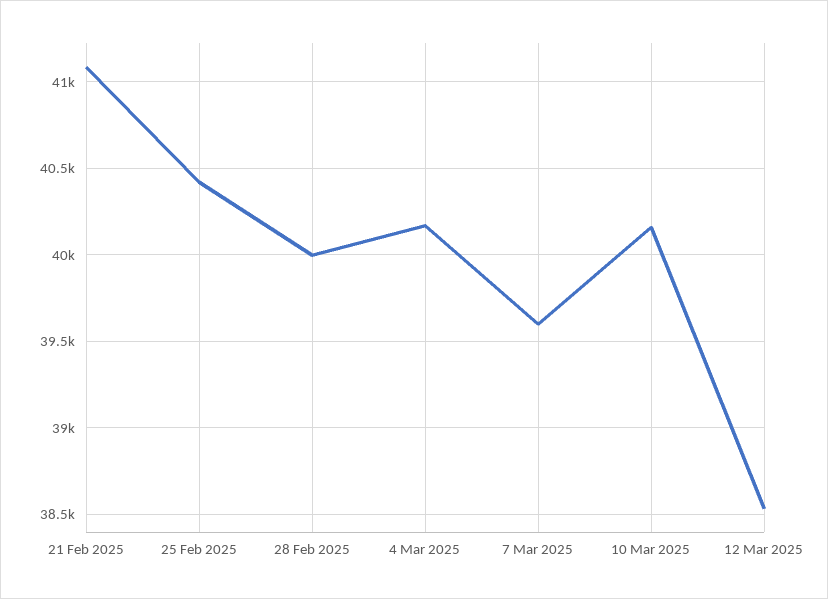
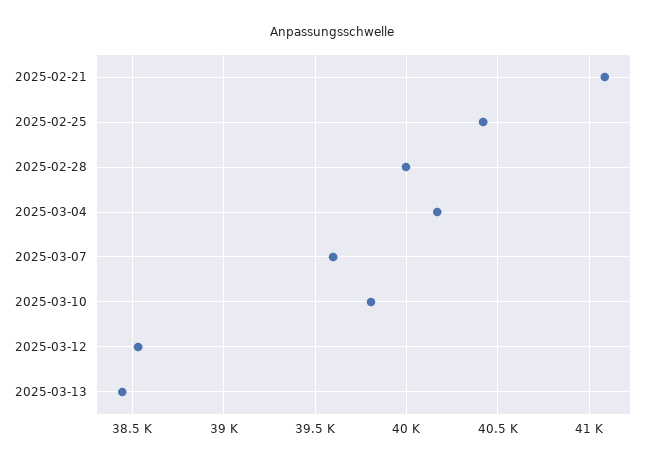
10 Mar 2025: 40150 -> 39800
2025-03-13: none -> 38450

